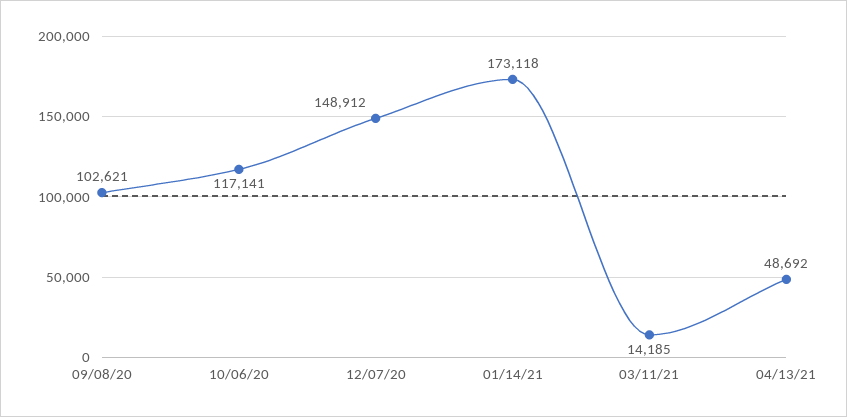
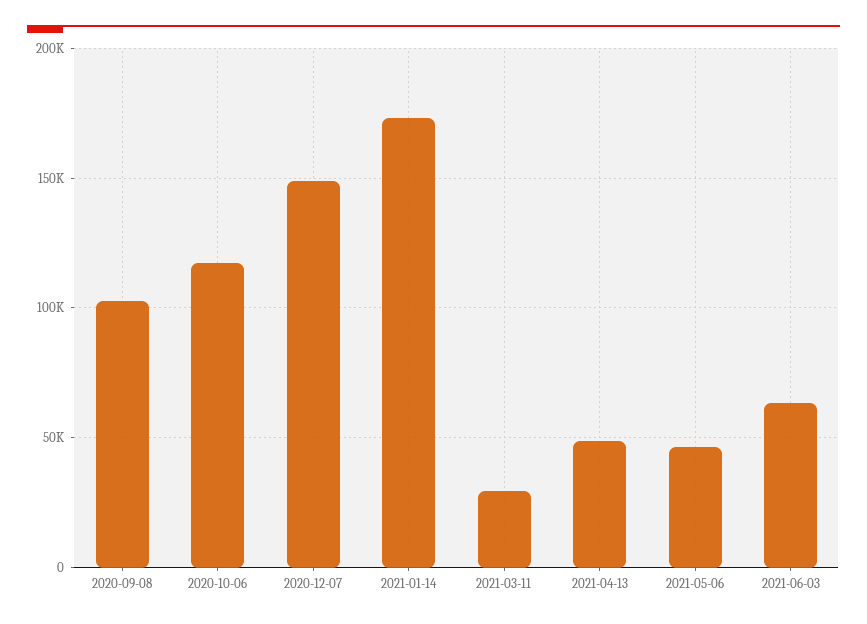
03/11/21: 14185 -> 30000
2021-05-06: none -> 45000
2021-06-03: none -> 65000

